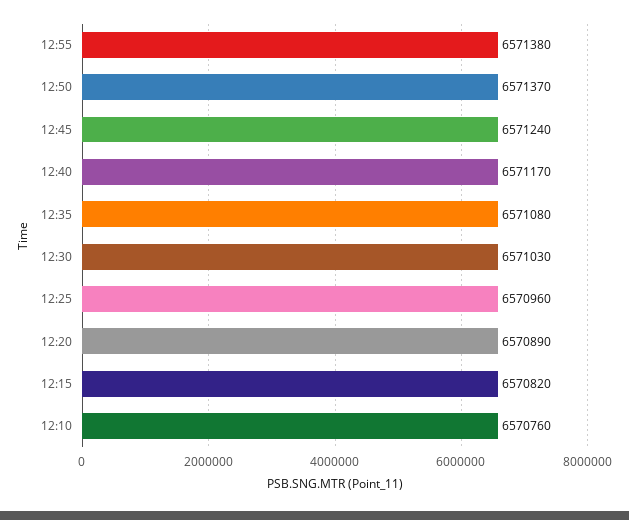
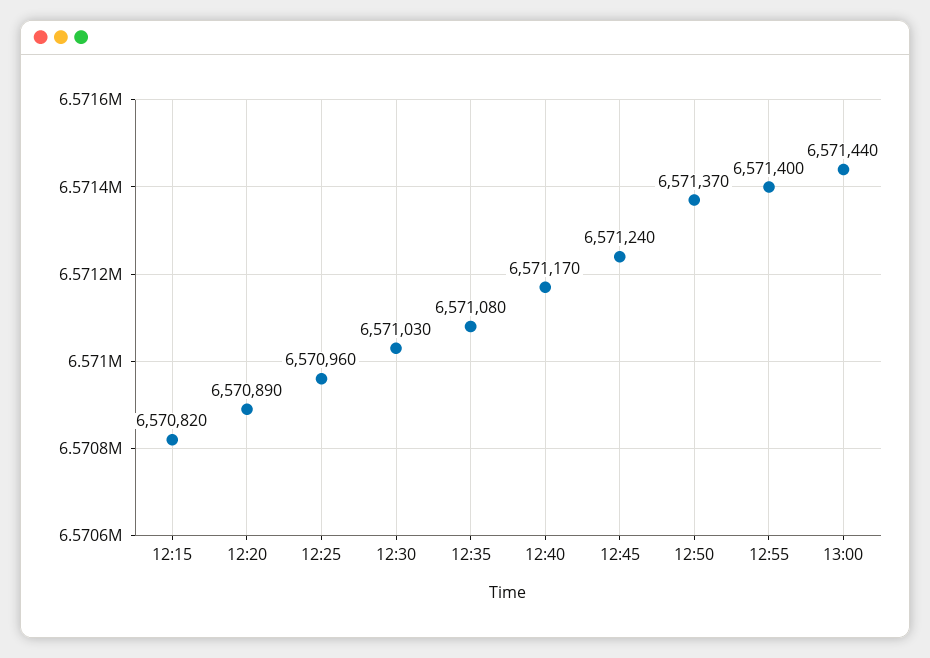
12:55: 6571380 -> 6571400
12:10: 6570760 -> none
13:00: none -> 6571440

